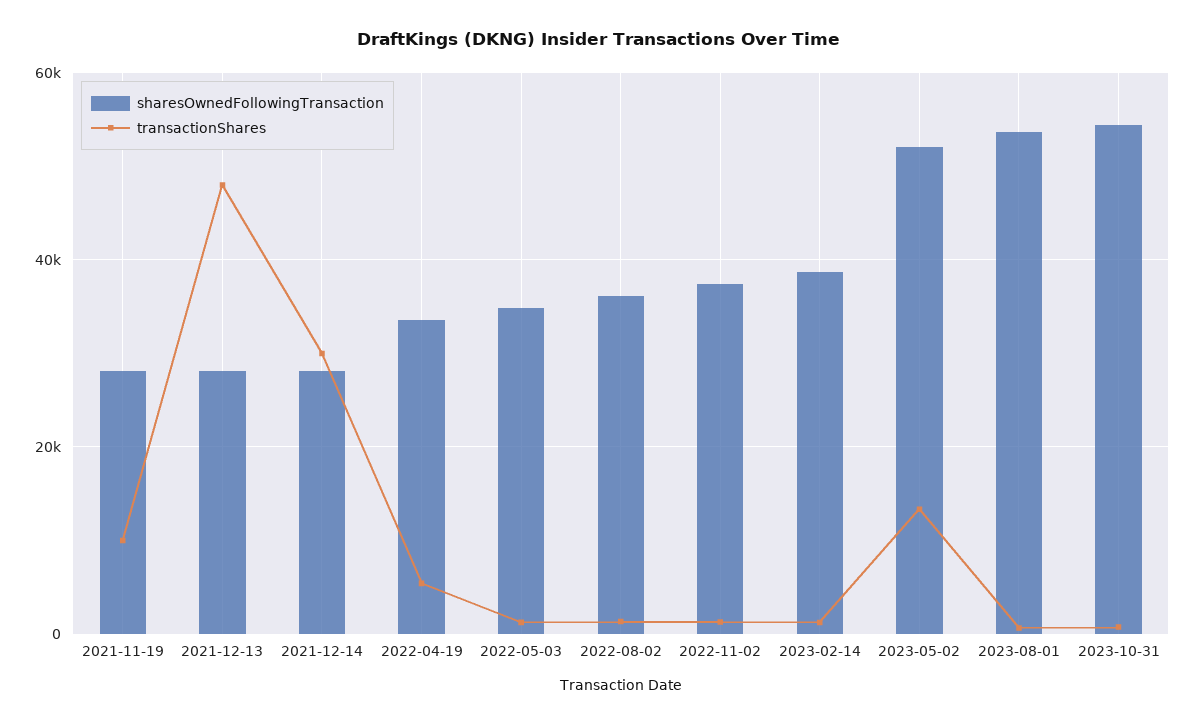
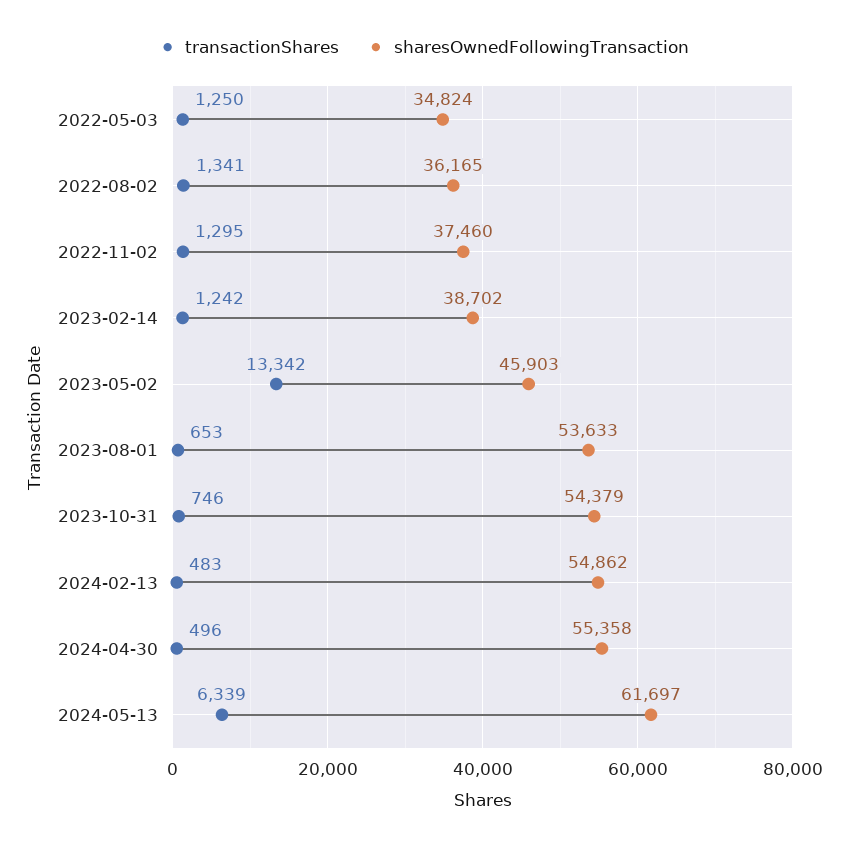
sharesOwnedFollowingTransaction, 2021-11-19: 28000 -> none
transactionShares, 2021-11-19: 10000 -> none
sharesOwnedFollowingTransaction, 2021-12-13: 28000 -> none
transactionShares, 2021-12-13: 48000 -> none
sharesOwnedFollowingTransaction, 2021-12-14: 28000 -> none
transactionShares, 2021-12-14: 30000 -> none
sharesOwnedFollowingTransaction, 2022-04-19: 34000 -> none
transactionShares, 2022-04-19: 6000 -> none
sharesOwnedFollowingTransaction, 2023-05-02: 52000 -> 45903
transactionShares, 2024-02-13: none -> 483
sharesOwnedFollowingTransaction, 2024-02-13: none -> 54862
transactionShares, 2024-04-30: none -> 496
sharesOwnedFollowingTransaction, 2024-04-30: none -> 55358
transactionShares, 2024-05-13: none -> 6339
sharesOwnedFollowingTransaction, 2024-05-13: none -> 61697

